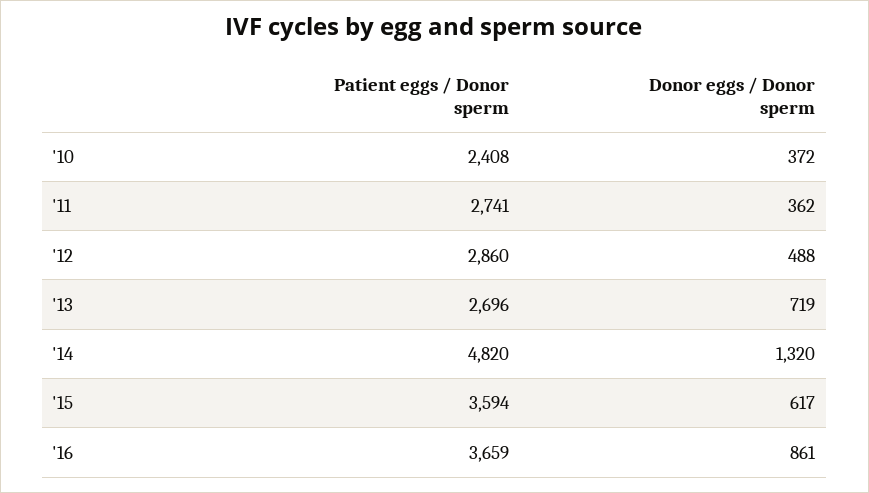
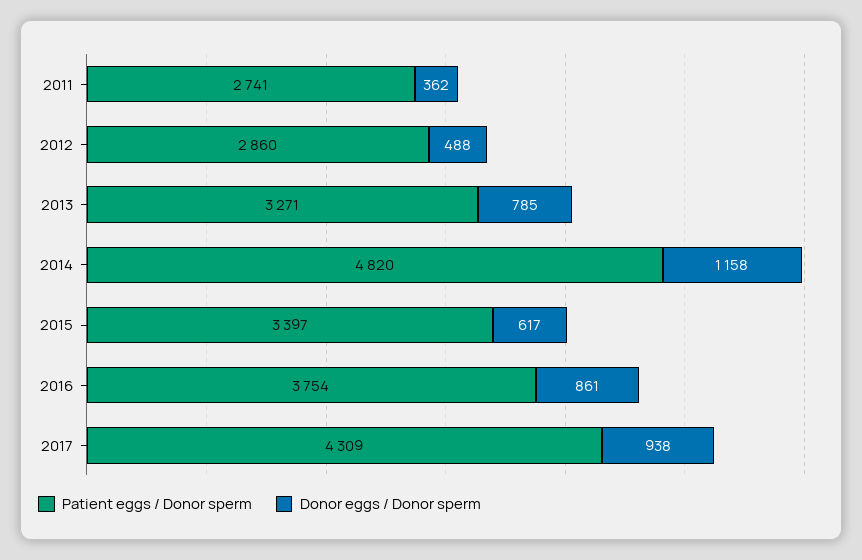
Patient eggs / Donor sperm, '10: 2408 -> none
Donor eggs / Donor sperm, '10: 372 -> none
Patient eggs / Donor sperm, '13: 2696 -> 3271
Donor eggs / Donor sperm, '13: 719 -> 785
Donor eggs / Donor sperm, '14: 1320 -> 1158
Patient eggs / Donor sperm, '15: 3594 -> 3397
Patient eggs / Donor sperm, '16: 3659 -> 3754
Patient eggs / Donor sperm, 2017: none -> 4309
Donor eggs / Donor sperm, 2017: none -> 938

